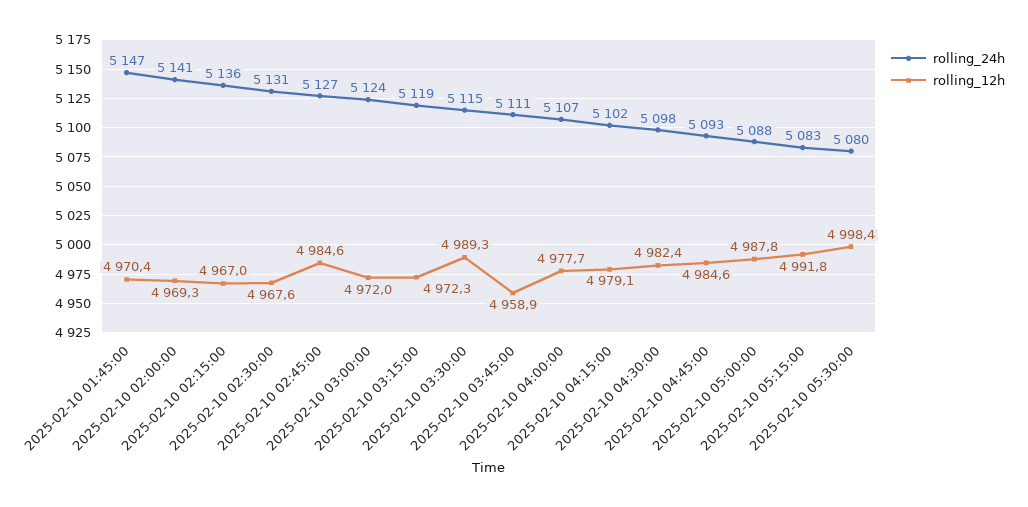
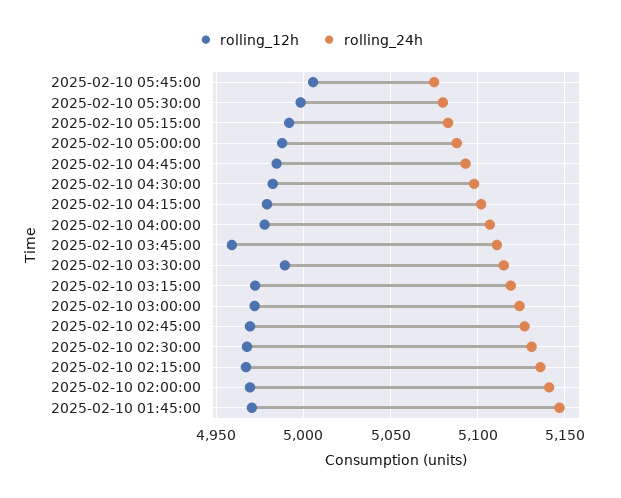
rolling_12h, 2025-02-10 02:45:00: 4984.6 -> 4970
rolling_12h, 2025-02-10 05:45:00: none -> 5005
rolling_24h, 2025-02-10 05:45:00: none -> 5075

